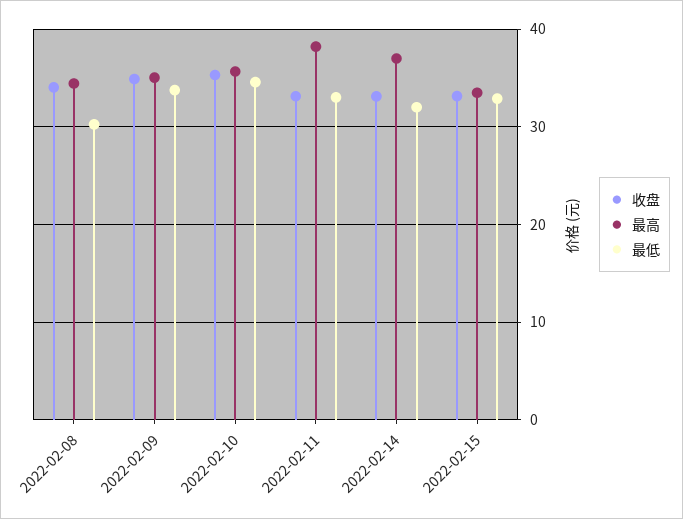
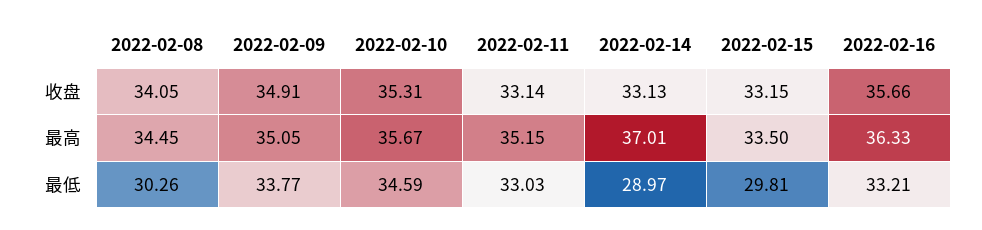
最高, 2022-02-11: 38 -> 35.15
最低, 2022-02-14: 32 -> 28.97
最低, 2022-02-15: 33 -> 29.81
收盘, 2022-02-16: none -> 35.66
最高, 2022-02-16: none -> 36.33
最低, 2022-02-16: none -> 33.21

